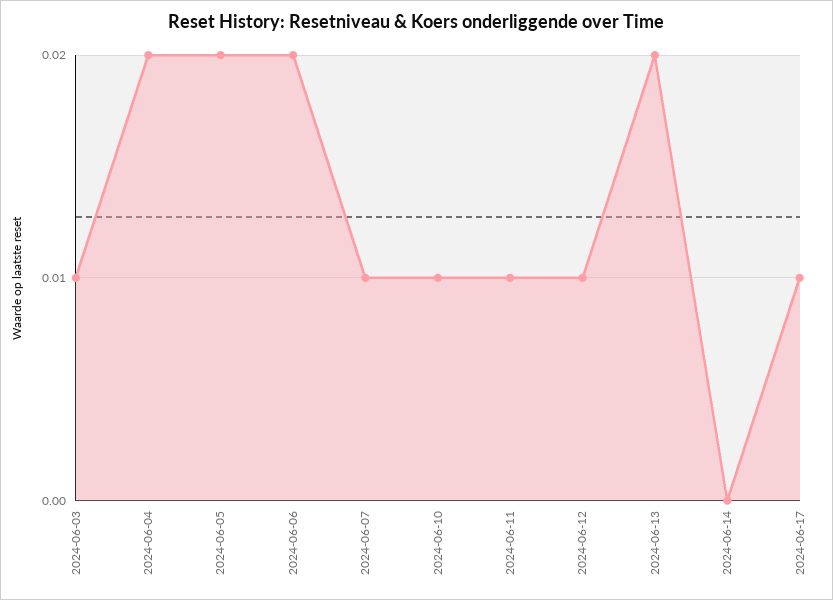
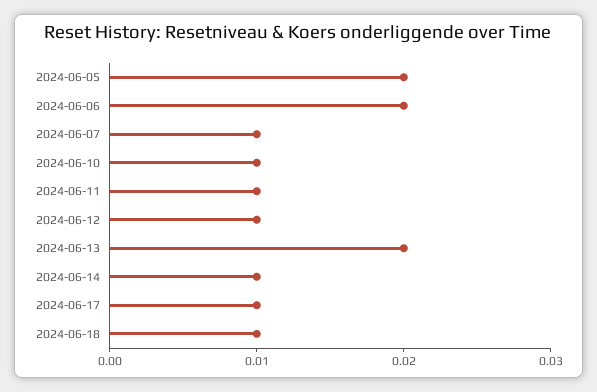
2024-06-03: 0.01 -> none
2024-06-04: 0.02 -> none
2024-06-14: 0 -> 0.01
2024-06-18: none -> 0.01

